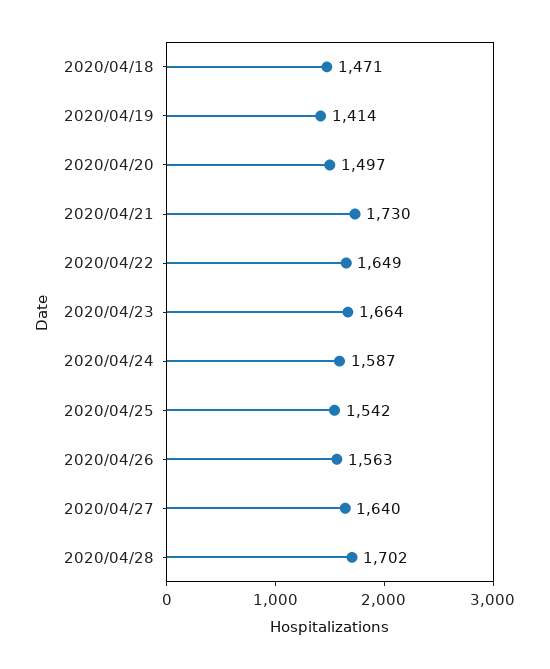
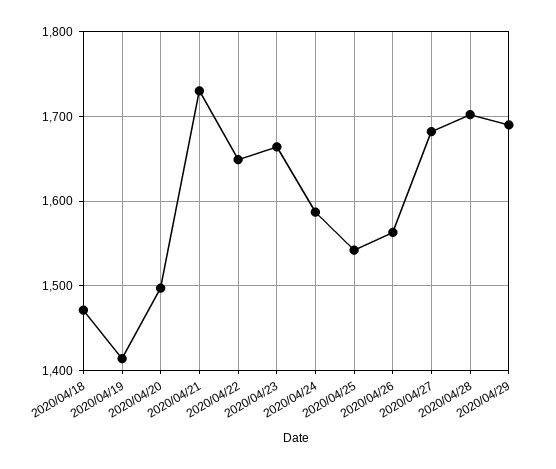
2020/04/27: 1640 -> 1680
2020/04/29: none -> 1690

